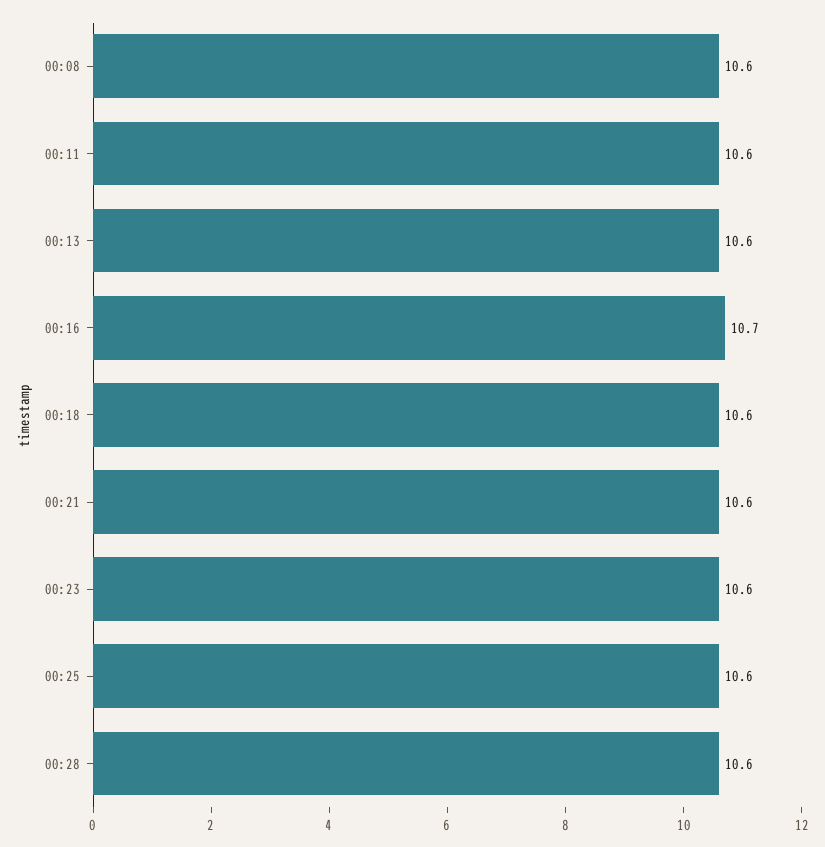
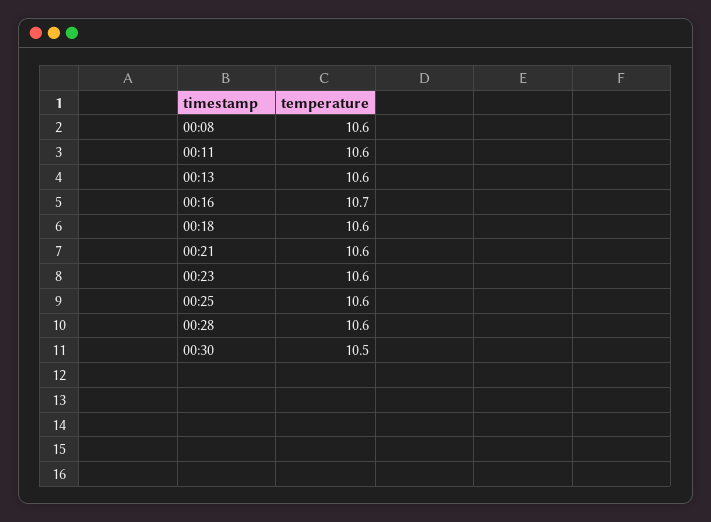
00:30: none -> 10.5

